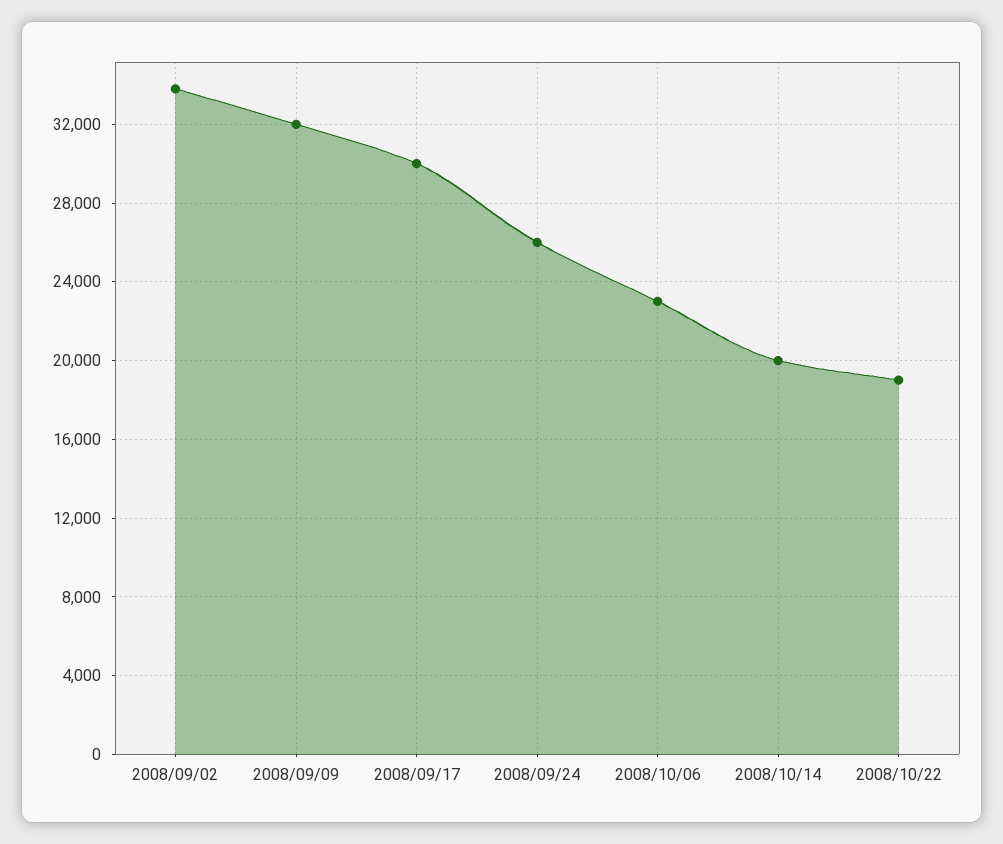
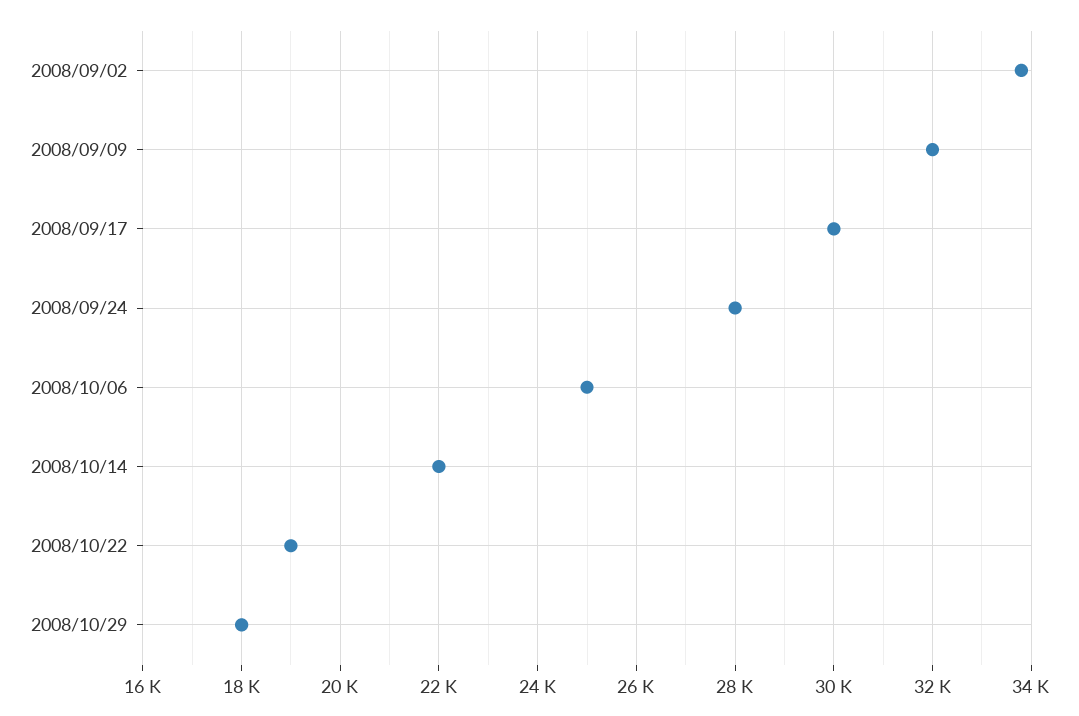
2008/09/24: 26000 -> 28000
2008/10/06: 23000 -> 25000
2008/10/14: 20000 -> 22000
2008/10/29: none -> 18000

